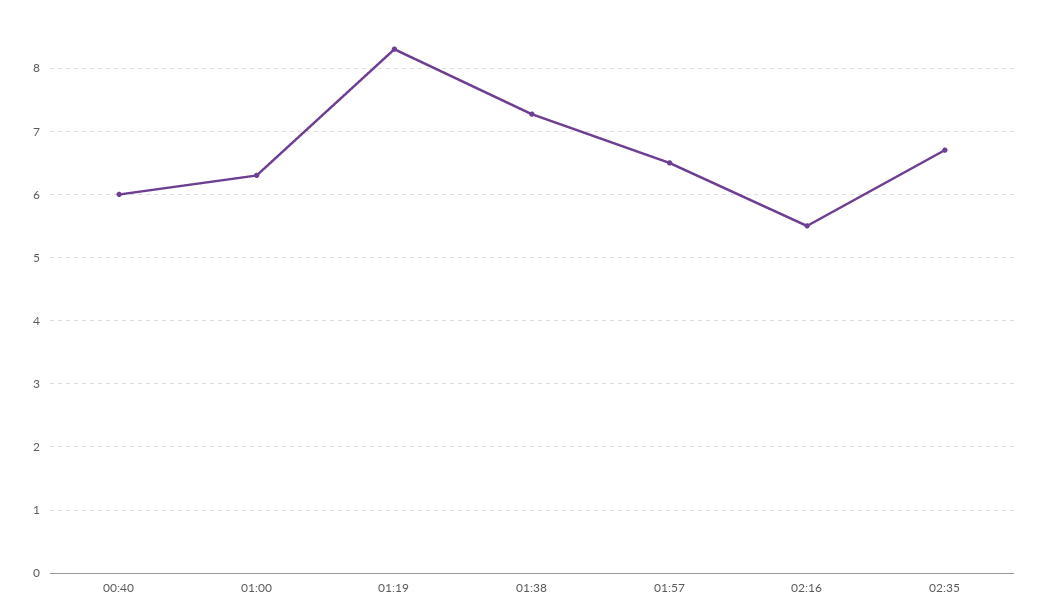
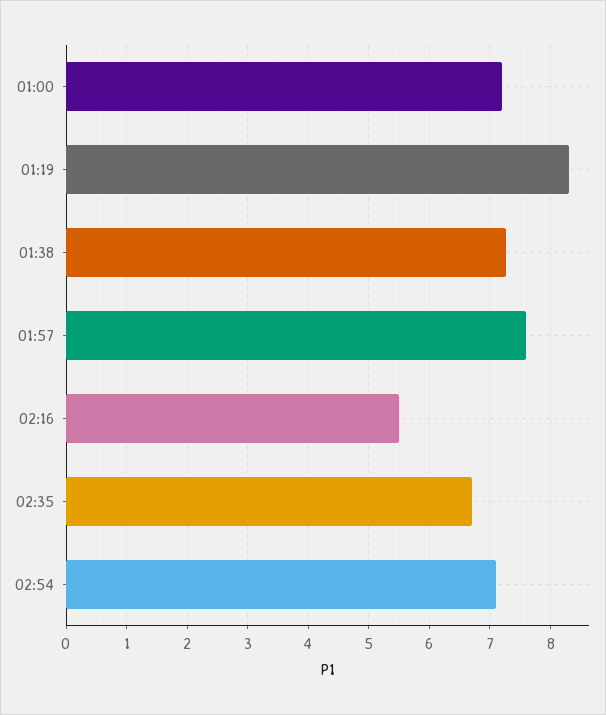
00:40: 6 -> none
01:00: 6.3 -> 7.2
01:57: 6.5 -> 7.6
02:54: none -> 7.1

